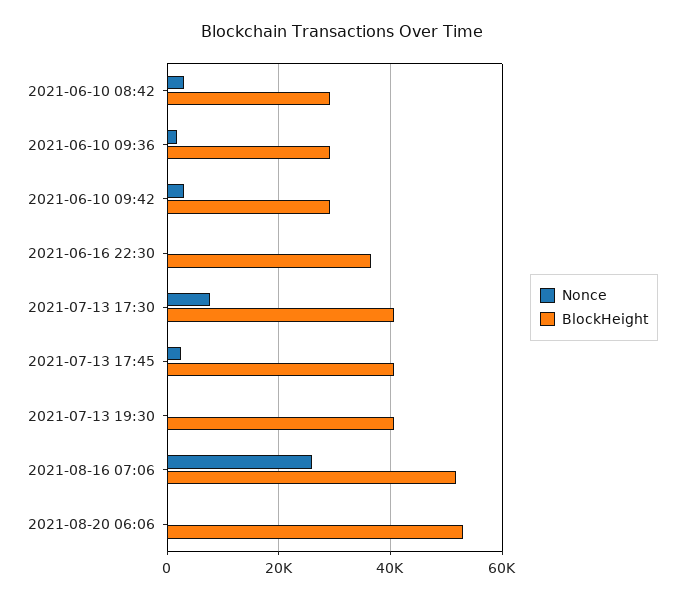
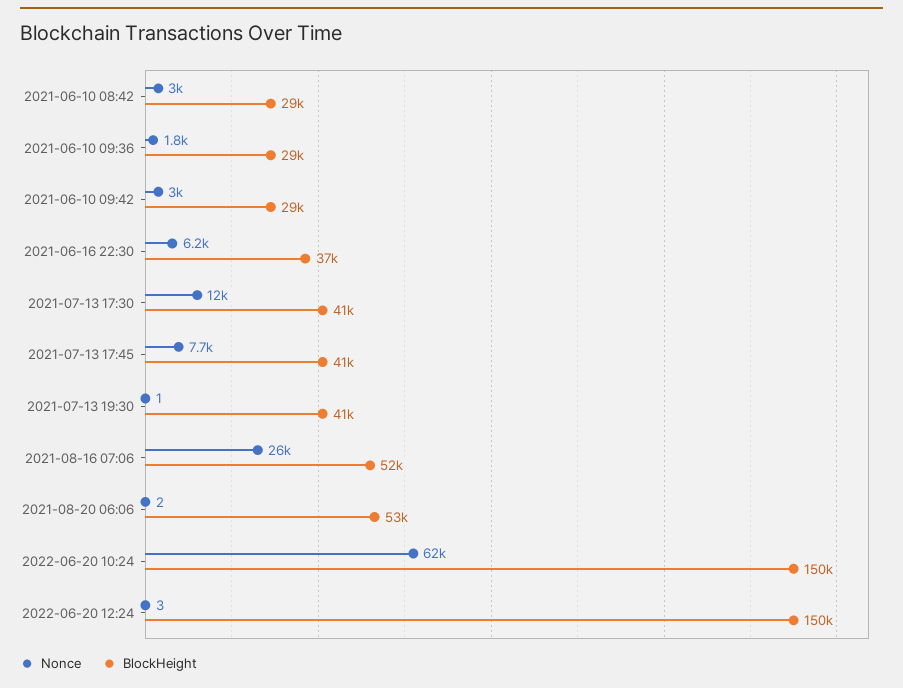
Nonce, 2021-06-16 22:30: 0 -> 6200
Nonce, 2021-07-13 17:30: 8000 -> 12000
Nonce, 2021-07-13 17:45: 2000 -> 7700
Nonce, 2022-06-20 10:24: none -> 62000
BlockHeight, 2022-06-20 10:24: none -> 150000
Nonce, 2022-06-20 12:24: none -> 3
BlockHeight, 2022-06-20 12:24: none -> 150000

